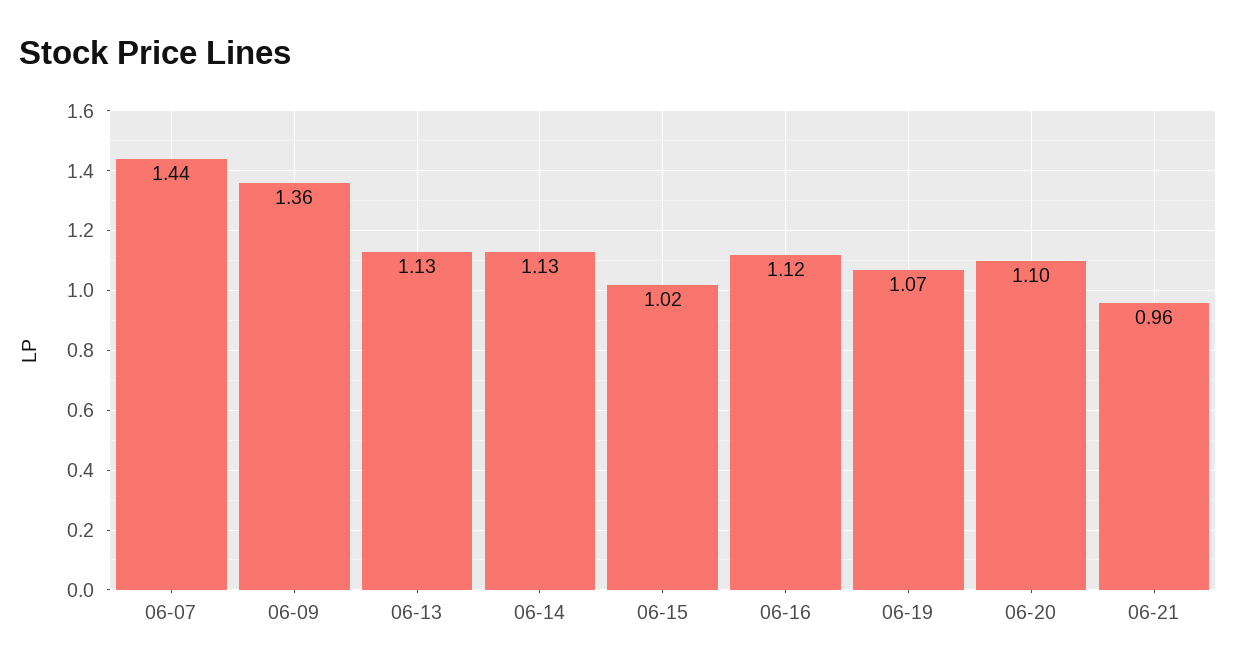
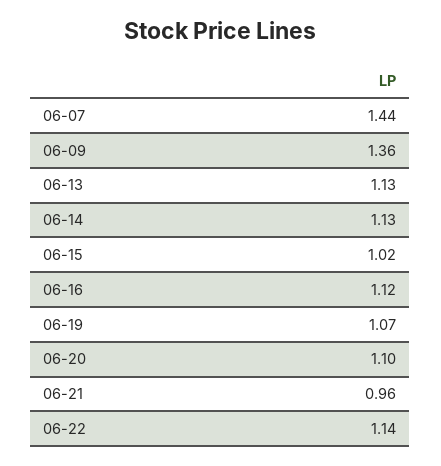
06-22: none -> 1.14

